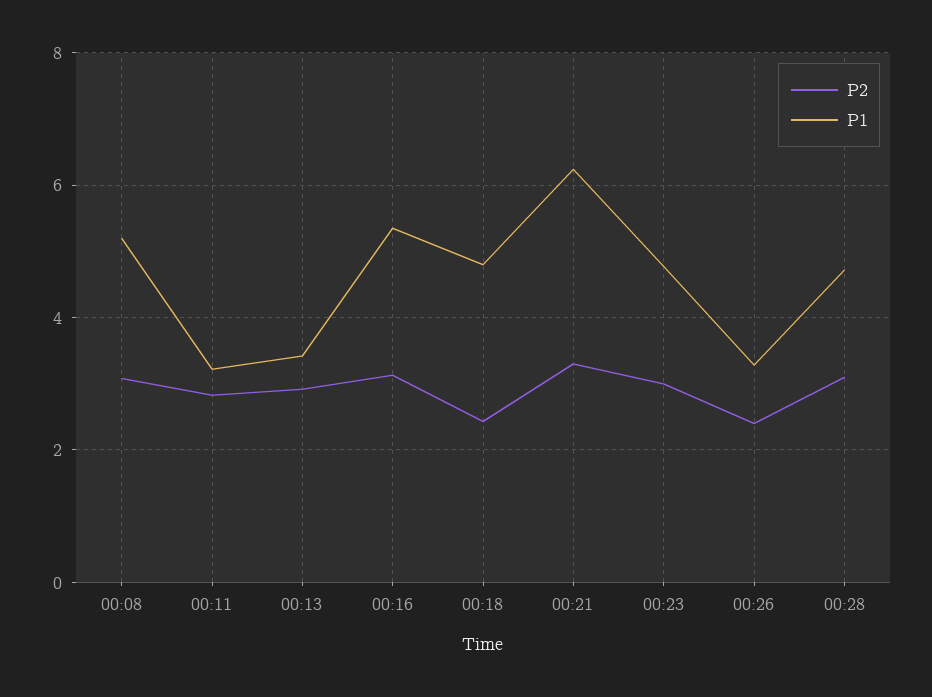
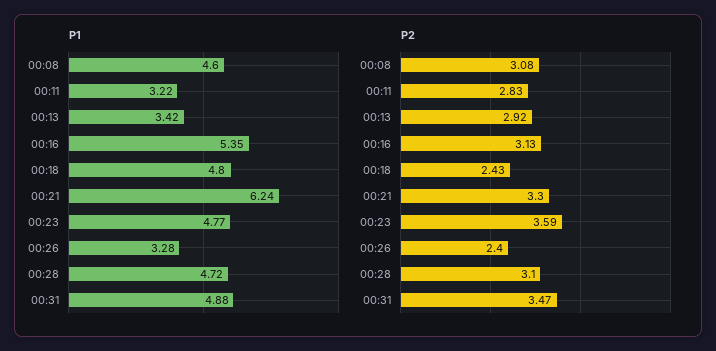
P1, 00:08: 5.2 -> 4.6
P2, 00:23: 3 -> 3.59
P1, 00:31: none -> 4.88
P2, 00:31: none -> 3.47

